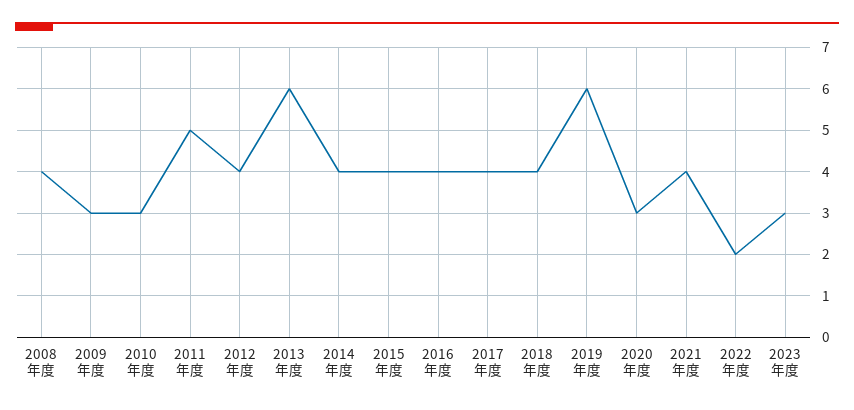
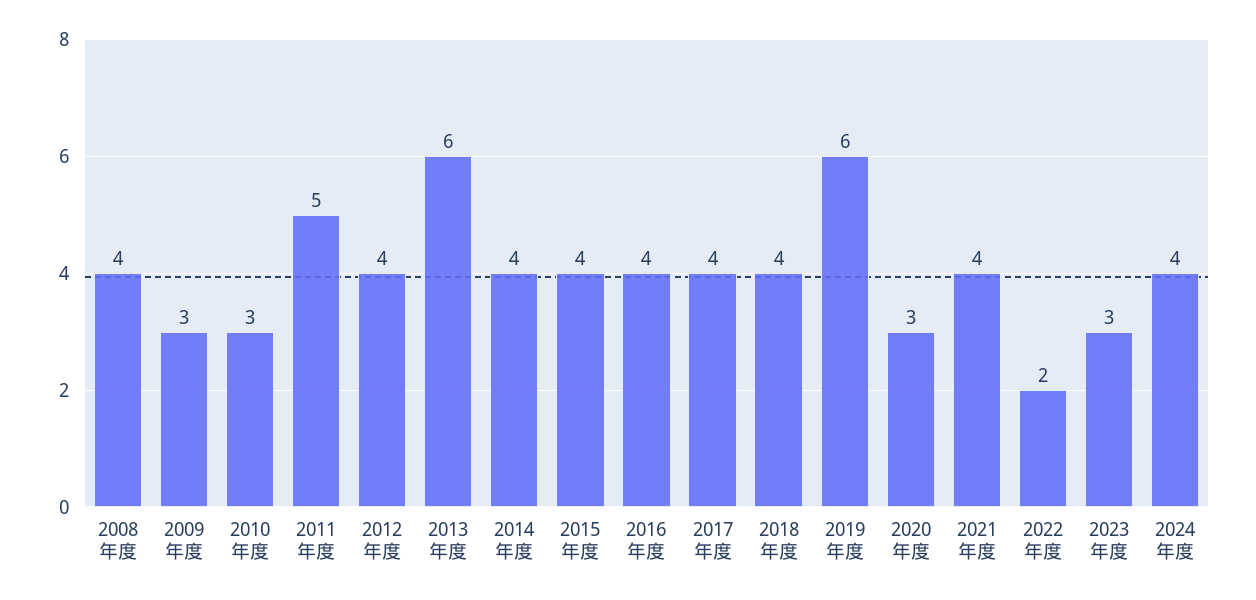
2024年度: none -> 4

